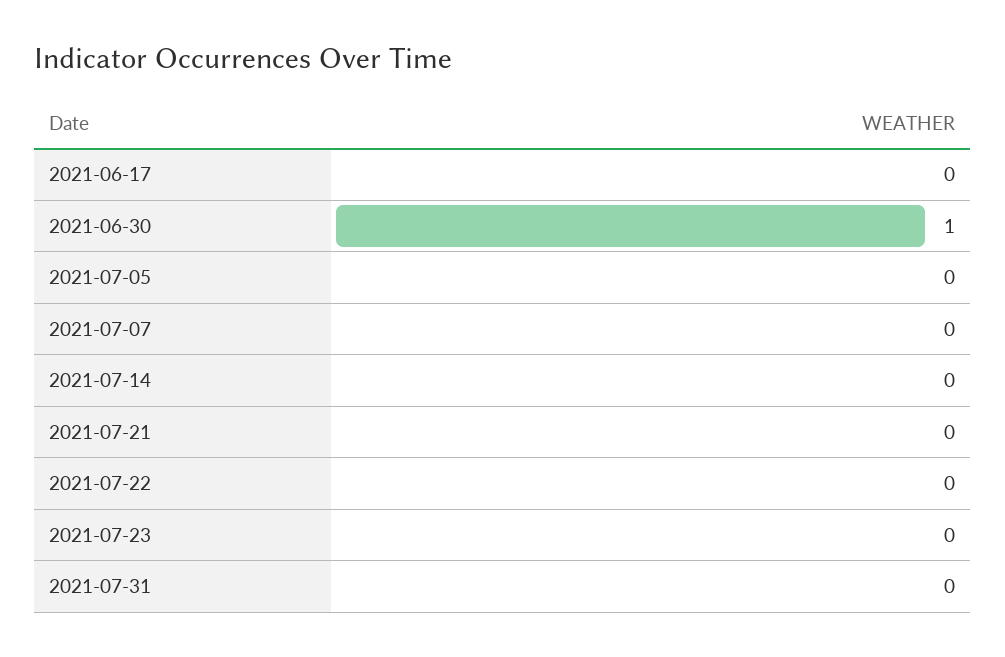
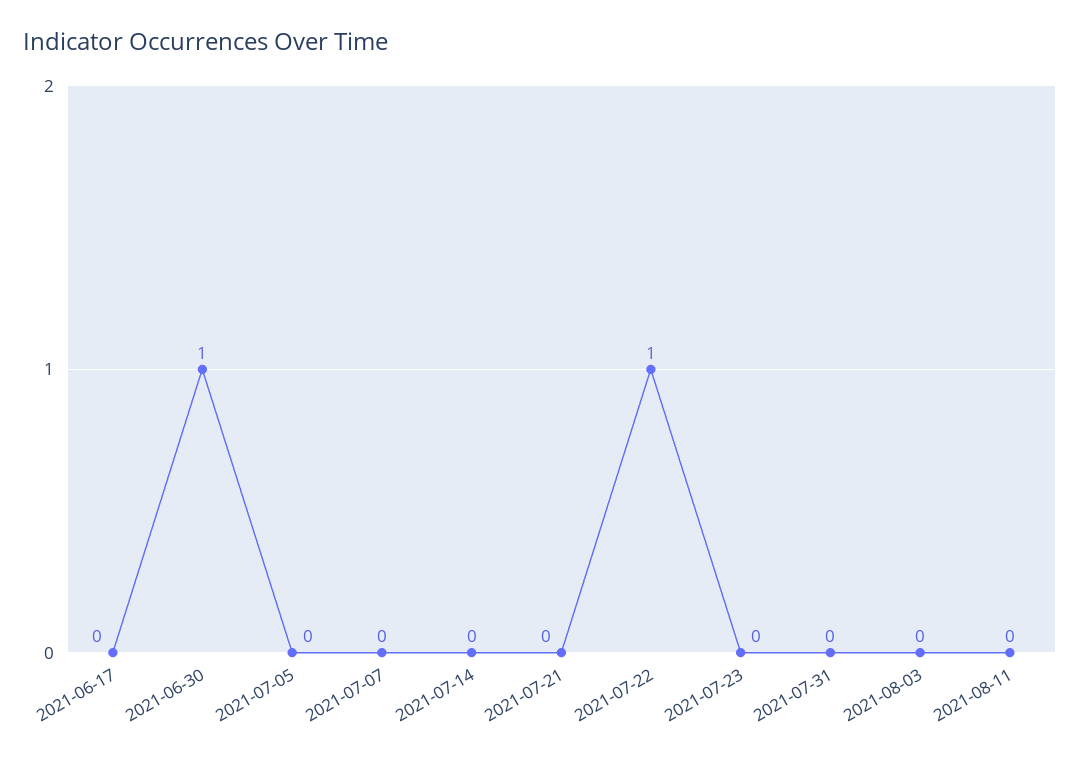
2021-07-22: 0 -> 1
2021-08-03: none -> 0
2021-08-11: none -> 0

